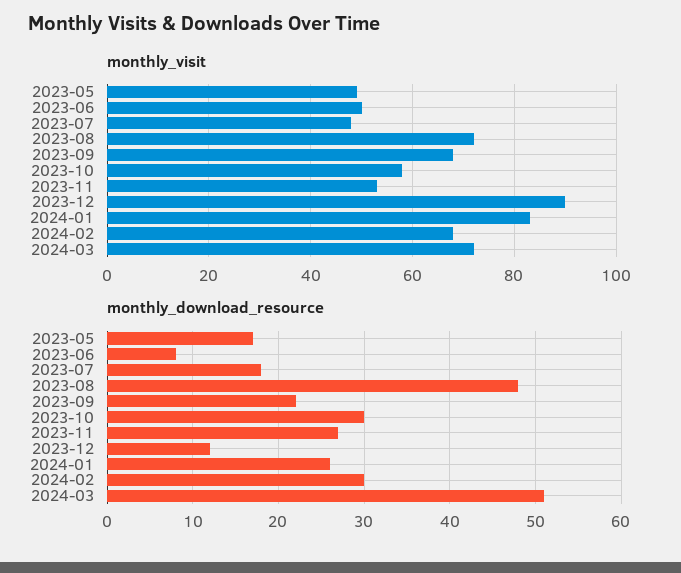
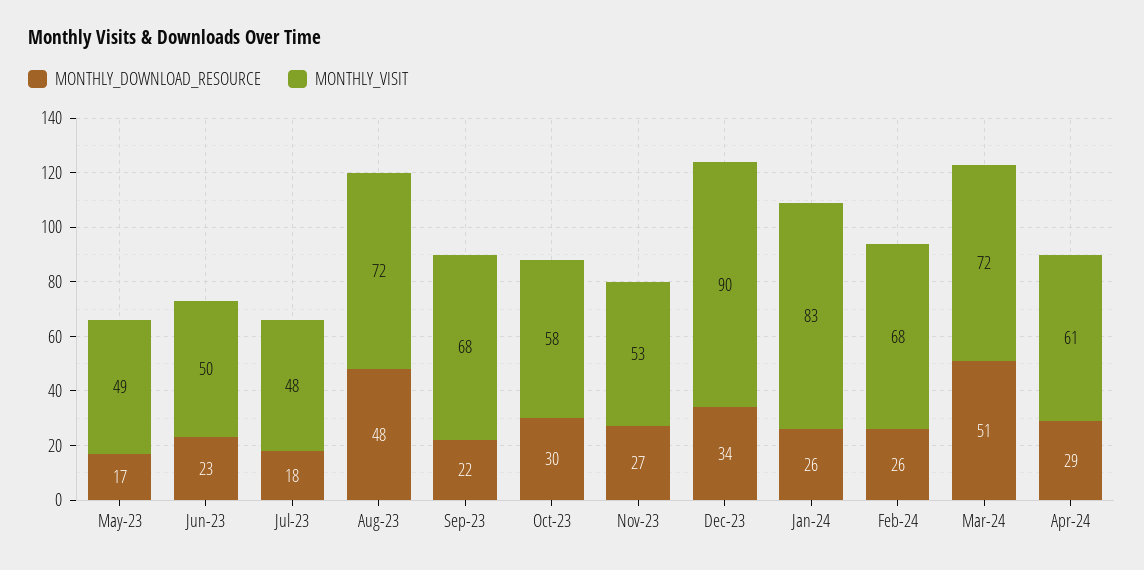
monthly_download_resource, 2023-06: 8 -> 23
monthly_download_resource, 2023-12: 12 -> 34
monthly_download_resource, 2024-02: 30 -> 26
monthly_download_resource, Apr-24: none -> 29
monthly_visit, Apr-24: none -> 61

